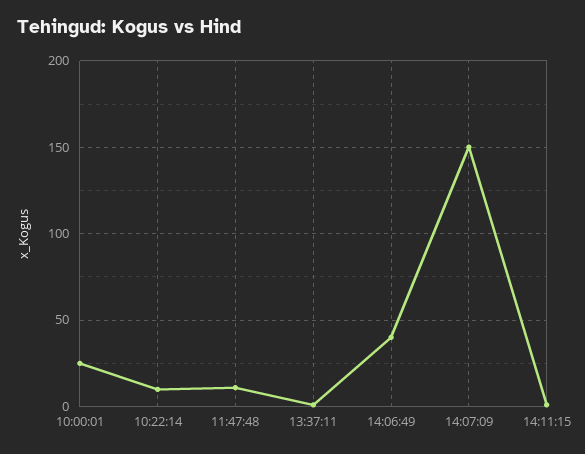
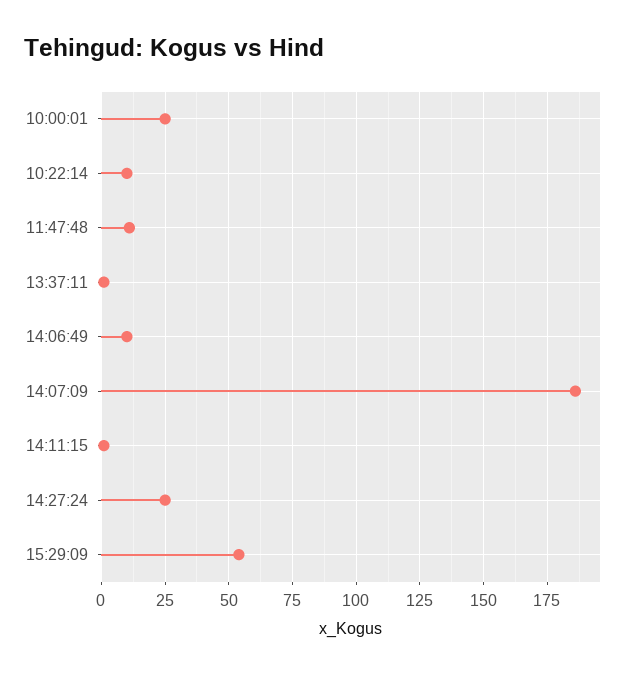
14:06:49: 40 -> 10
14:07:09: 150 -> 185
14:27:24: none -> 25
15:29:09: none -> 55

